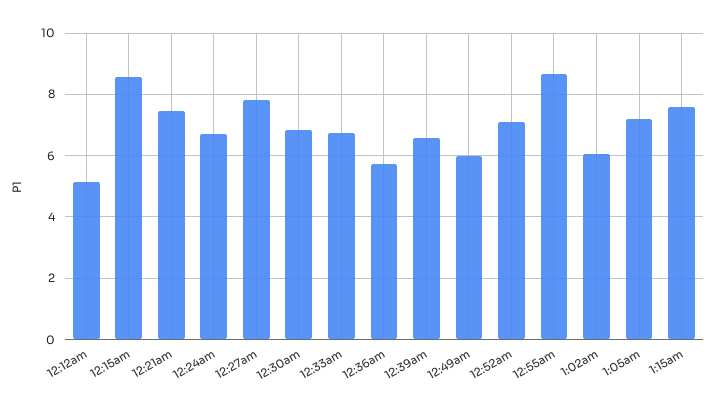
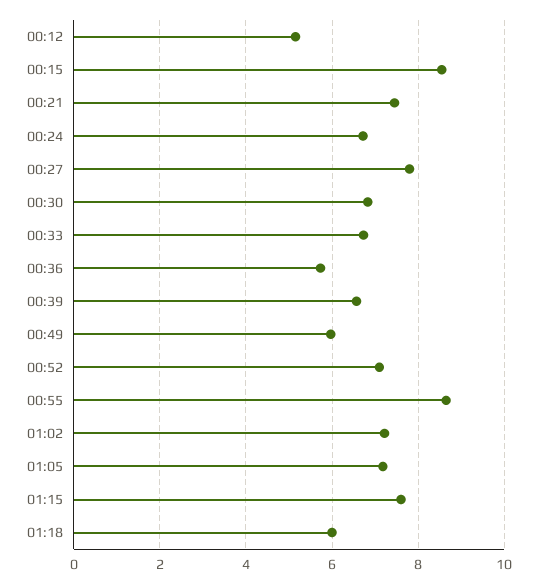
1:02am: 6 -> 7.2
01:18: none -> 6

